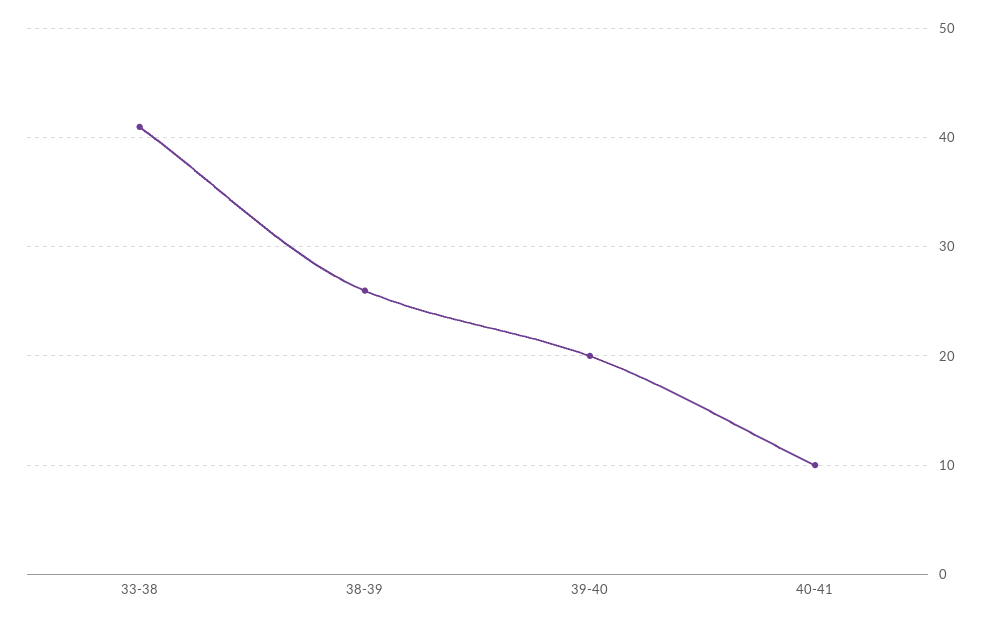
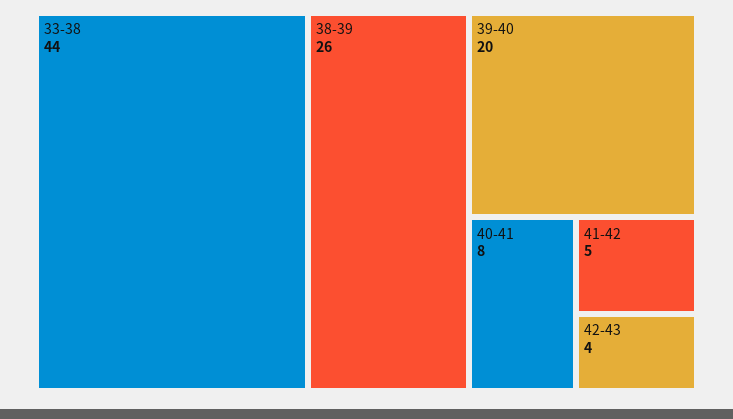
33-38: 41 -> 44
40-41: 10 -> 8
41-42: none -> 5
42-43: none -> 4

